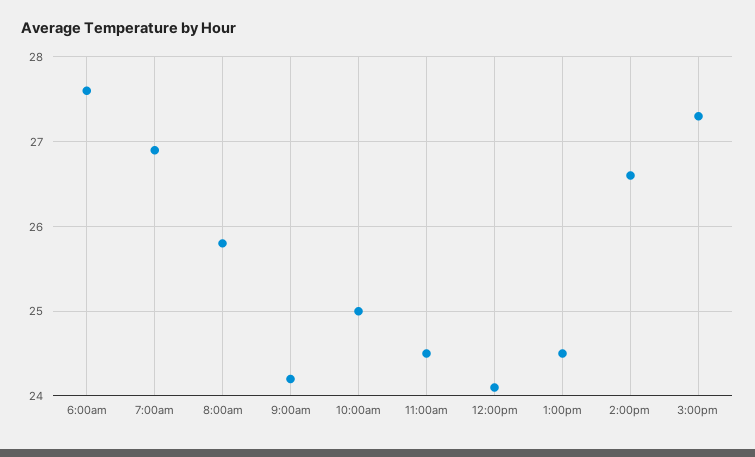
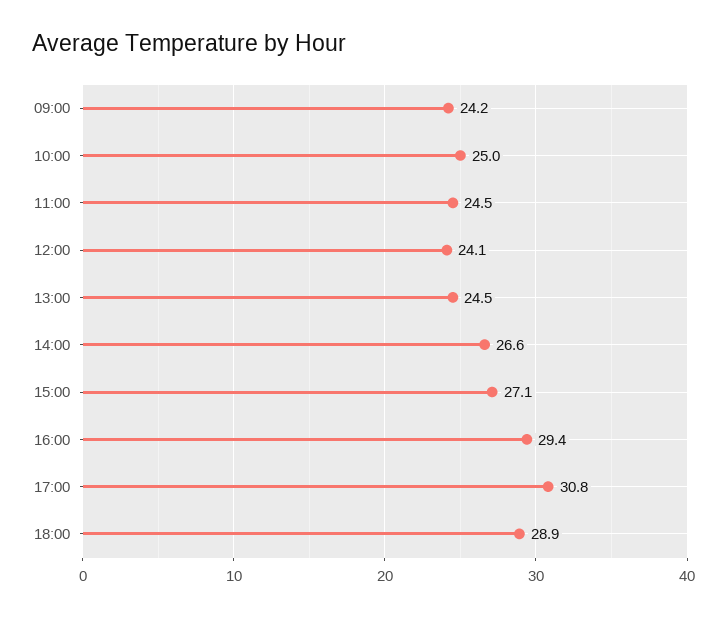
6:00am: 27.6 -> none
7:00am: 26.9 -> none
8:00am: 25.8 -> none
3:00pm: 27.3 -> 27.1
16:00: none -> 29.4
17:00: none -> 30.8
18:00: none -> 28.9

